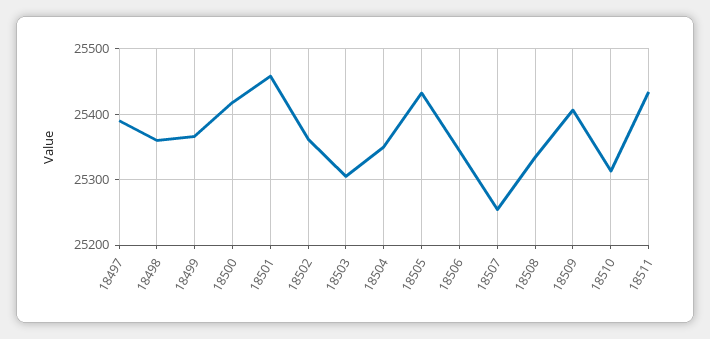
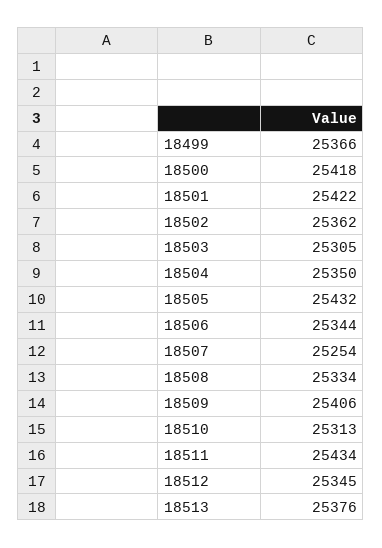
18497: 25390 -> none
18498: 25360 -> none
18501: 25460 -> 25422
18512: none -> 25345
18513: none -> 25376

